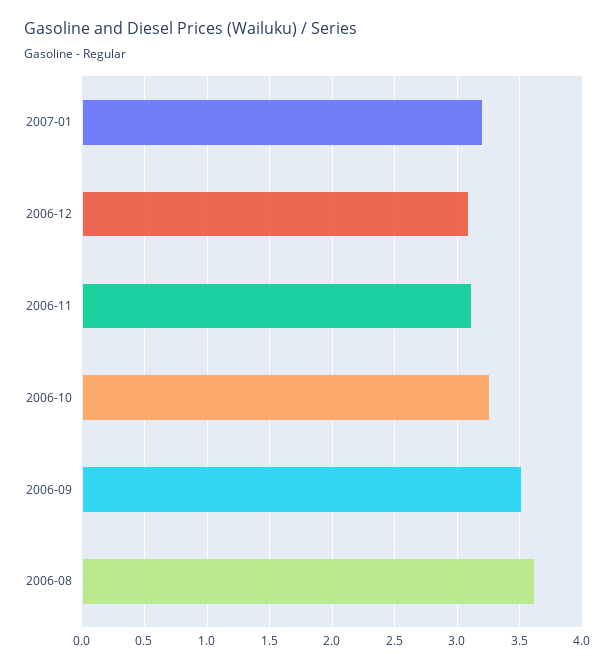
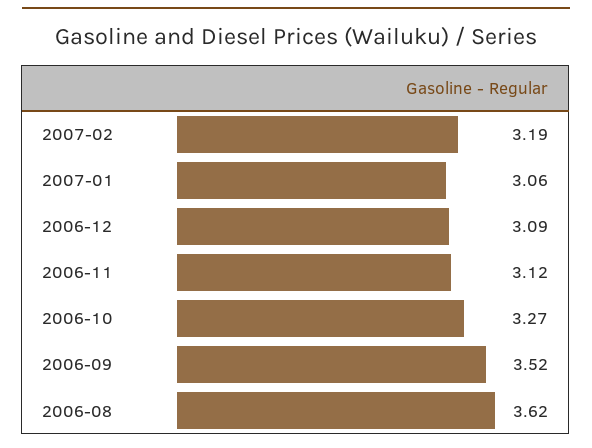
2007-01: 3.2 -> 3.06
2007-02: none -> 3.19

